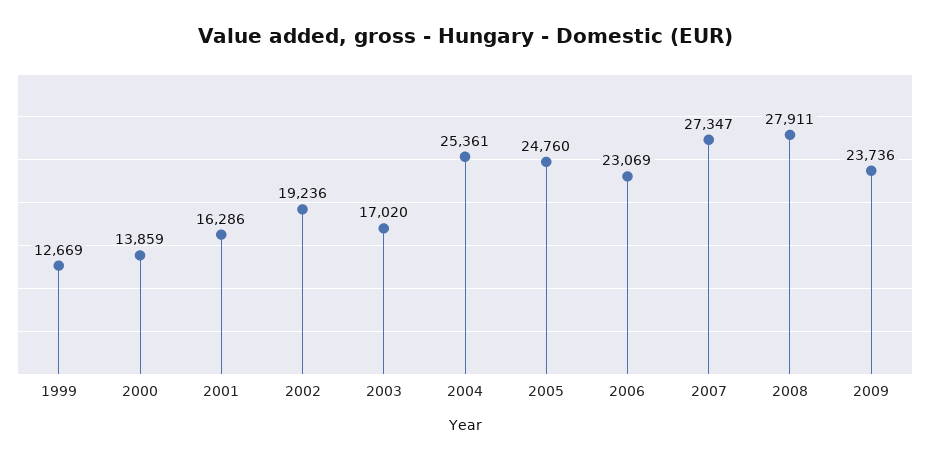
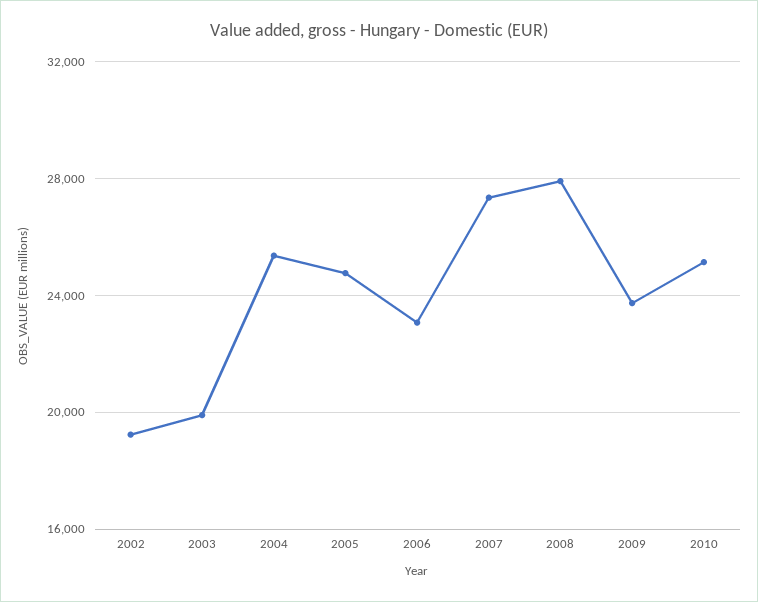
1999: 12669 -> none
2000: 13859 -> none
2001: 16286 -> none
2003: 17020 -> 20000
2010: none -> 25000

